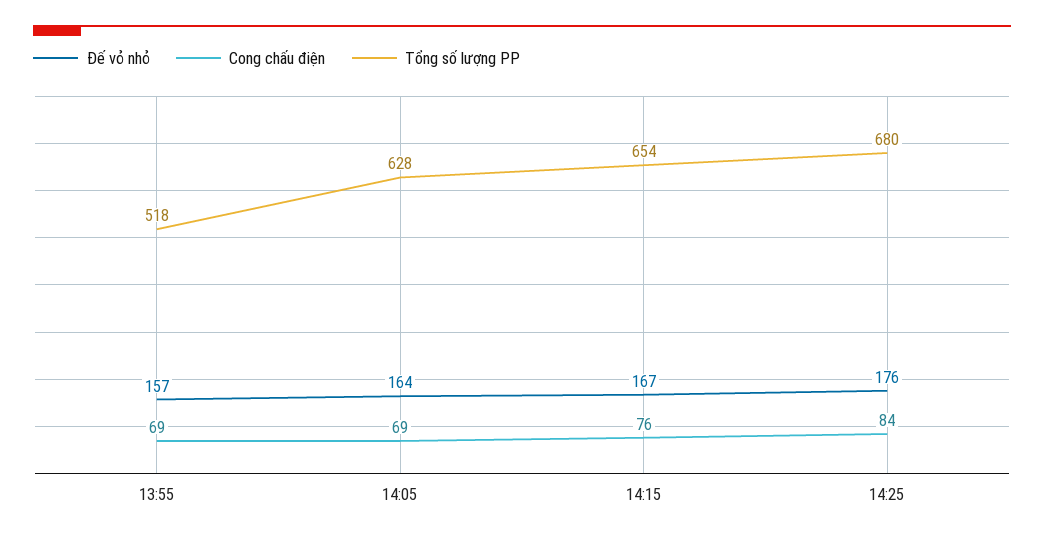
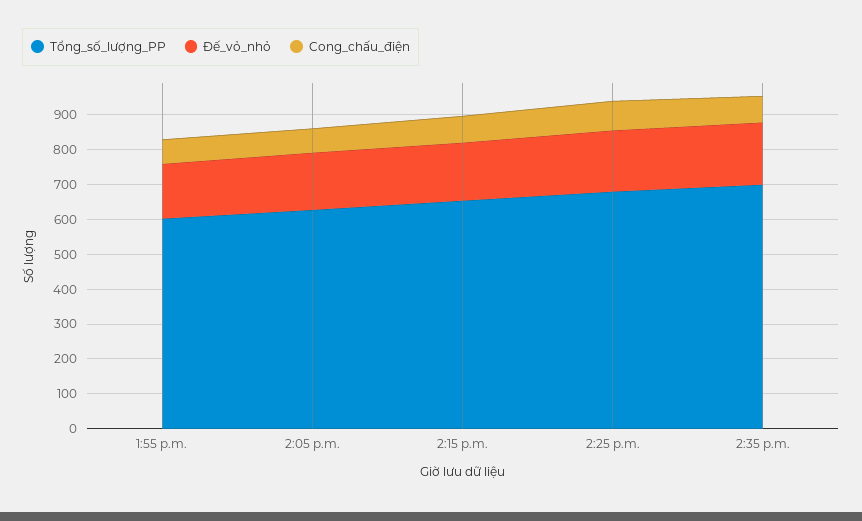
Tổng số lượng PP, 13:55: 518 -> 600
Tổng số lượng PP, 2:35 p.m.: none -> 700
Đế vỏ nhỏ, 2:35 p.m.: none -> 175
Cong chấu điện, 2:35 p.m.: none -> 75

